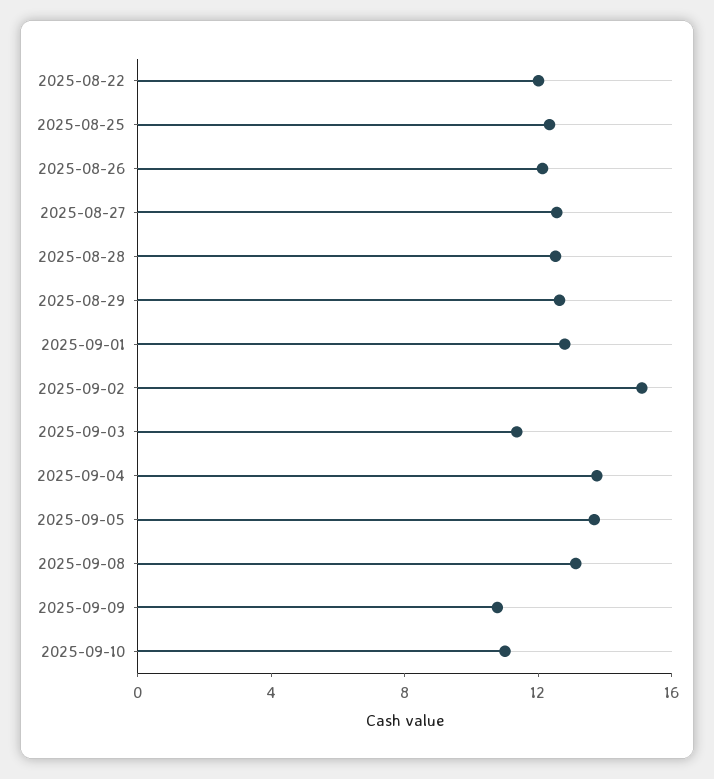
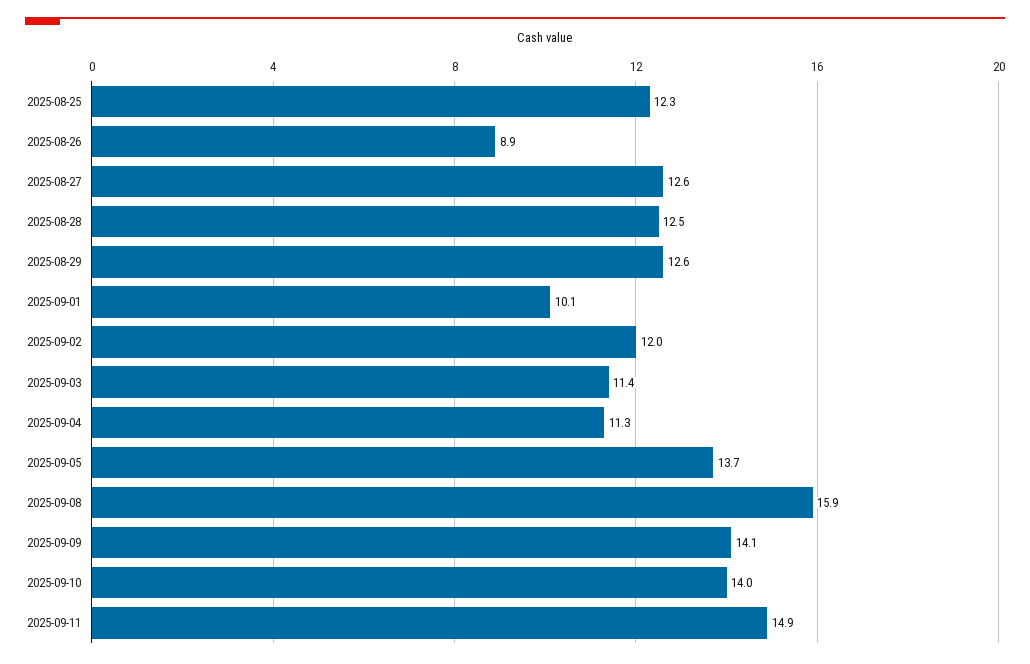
2025-08-22: 12 -> none
2025-08-26: 12 -> 8.9
2025-09-01: 13 -> 10.1
2025-09-02: 15 -> 12
2025-09-04: 14 -> 11.3
2025-09-08: 13 -> 15.9
2025-09-09: 11 -> 14.1
2025-09-10: 11 -> 14
2025-09-11: none -> 14.9

